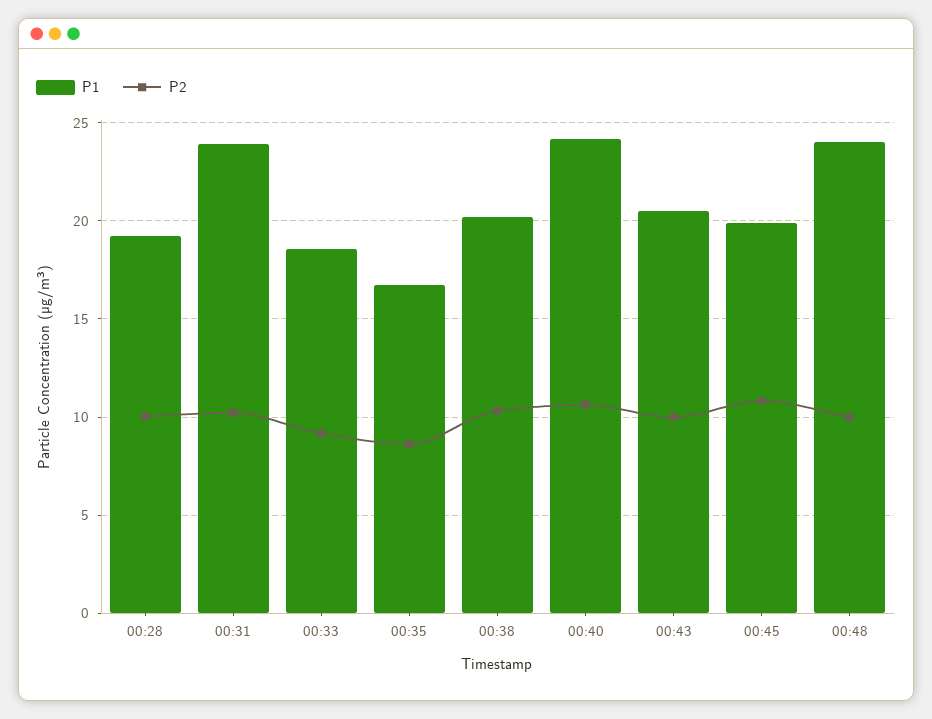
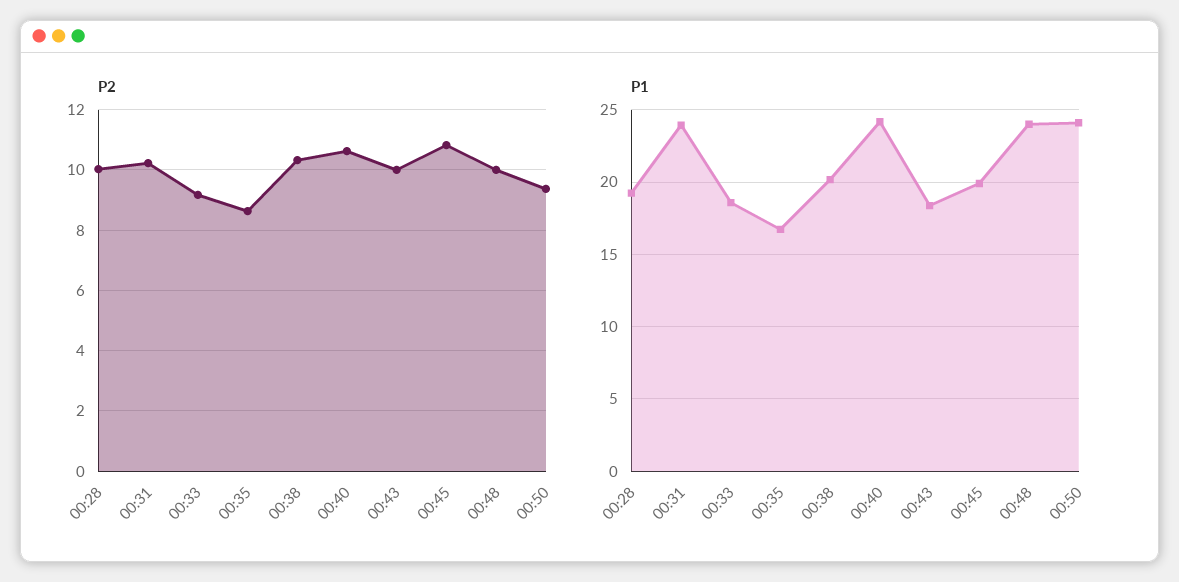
P1, 00:43: 20.5 -> 18.5
P2, 00:50: none -> 9.4
P1, 00:50: none -> 24

